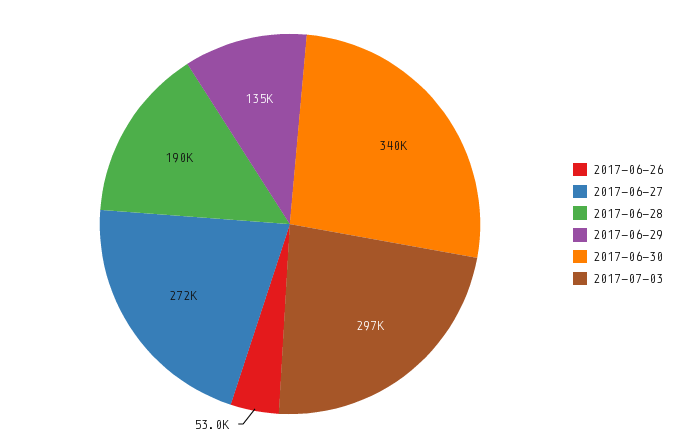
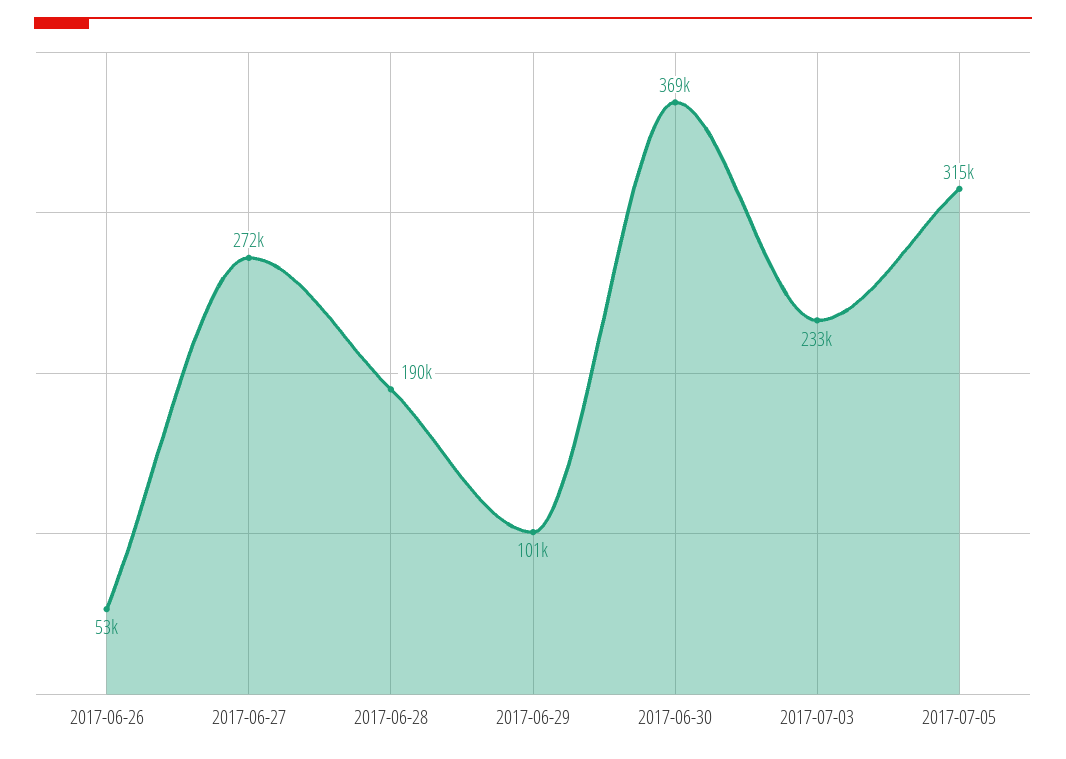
2017-06-29: 135000 -> 101000
2017-06-30: 340000 -> 369000
2017-07-03: 297000 -> 233000
2017-07-05: none -> 315000

